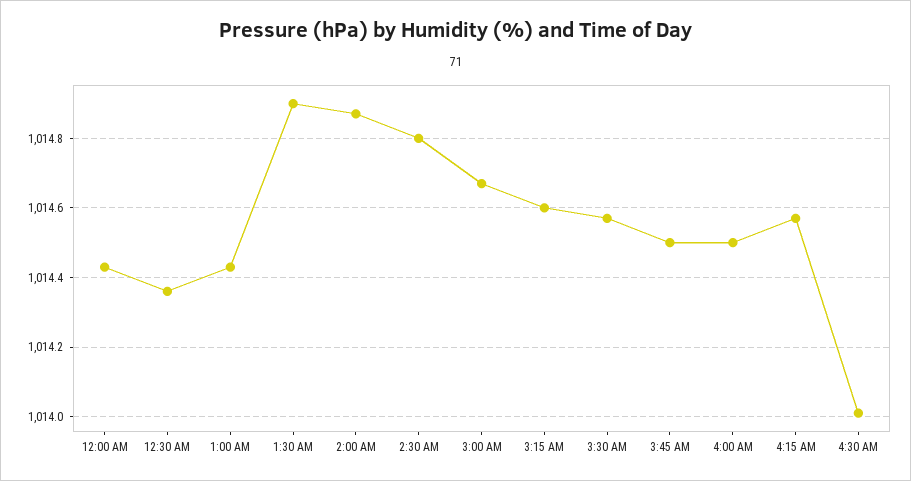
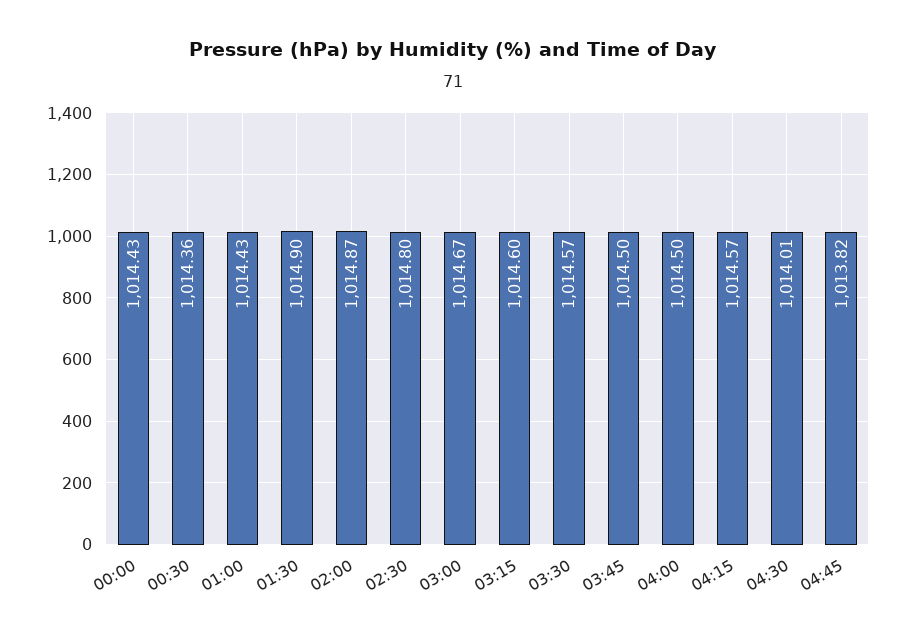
04:45: none -> 1013.82

